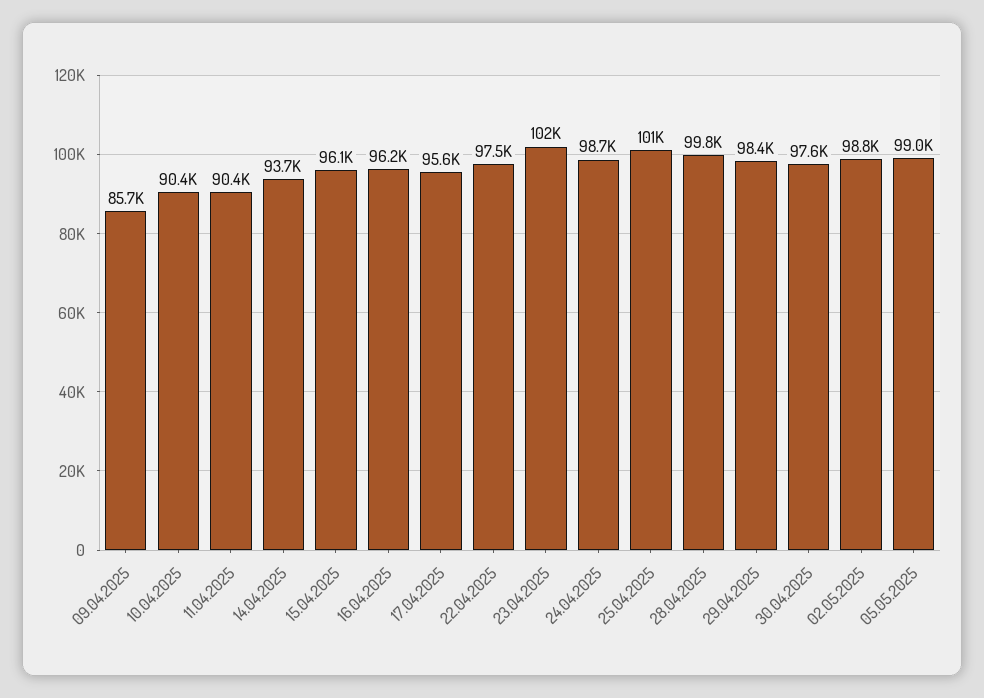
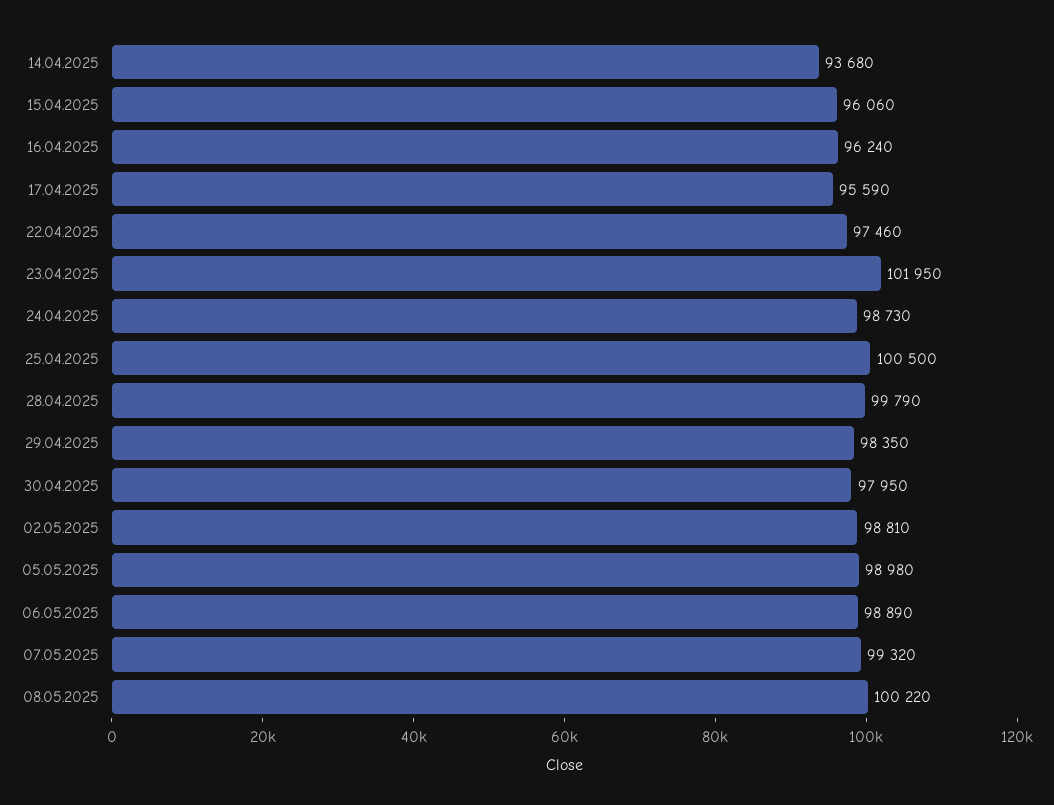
09.04.2025: 85700 -> none
10.04.2025: 90400 -> none
11.04.2025: 90400 -> none
30.04.2025: 97600 -> 97950
06.05.2025: none -> 98890
07.05.2025: none -> 99320
08.05.2025: none -> 100220

